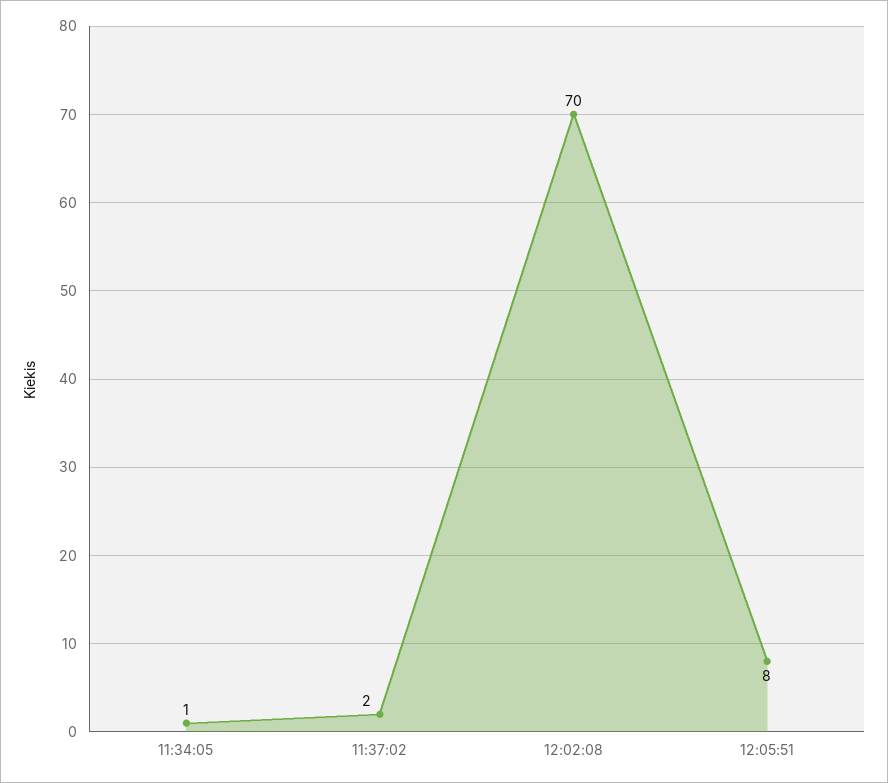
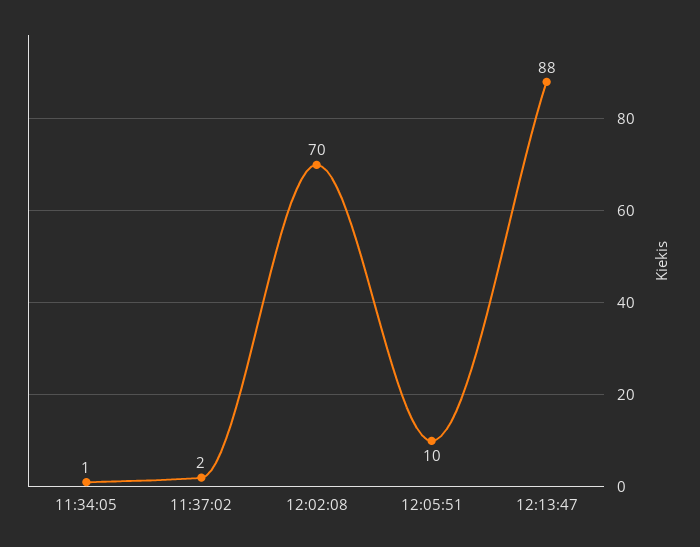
12:05:51: 8 -> 10
12:13:47: none -> 88

